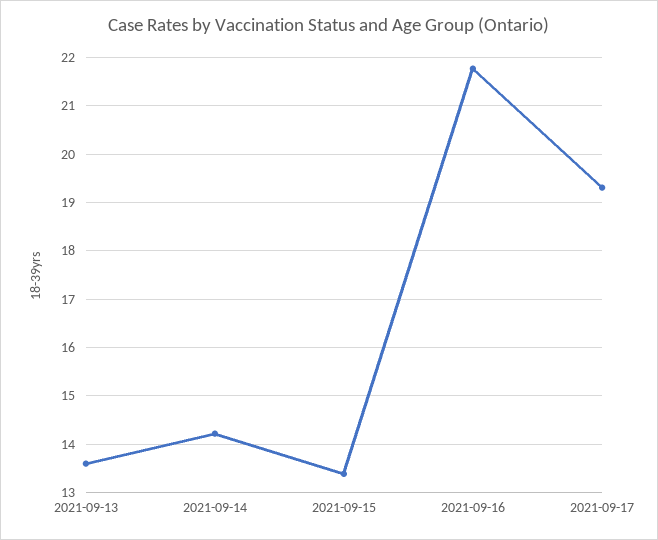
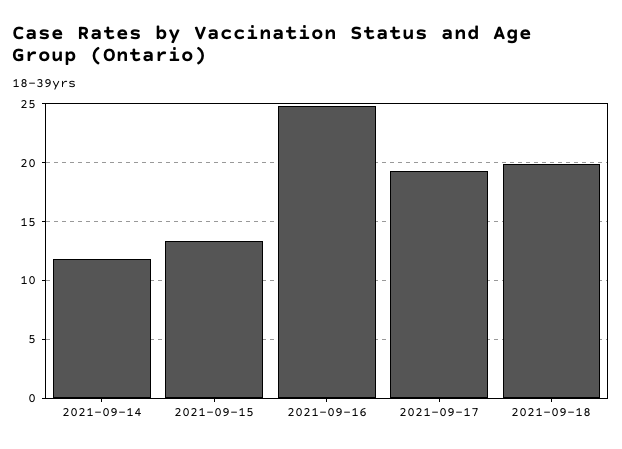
2021-09-13: 13.6 -> none
2021-09-14: 14.2 -> 12
2021-09-16: 21.8 -> 25
2021-09-18: none -> 20

